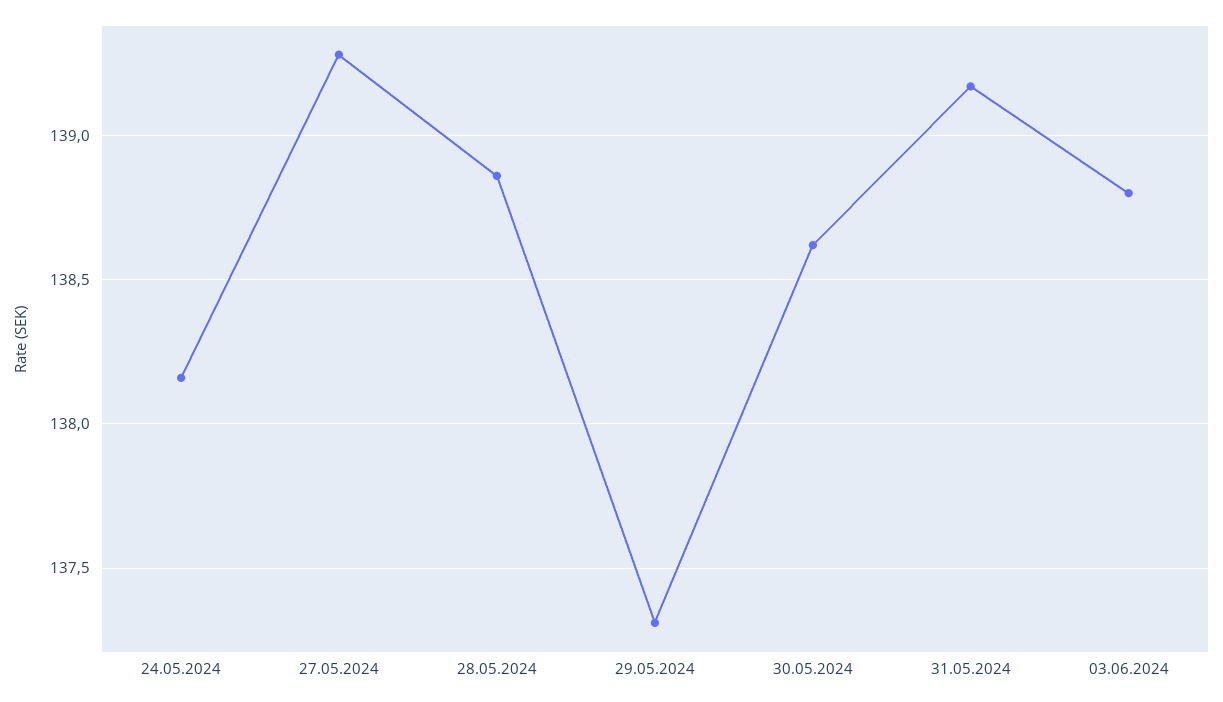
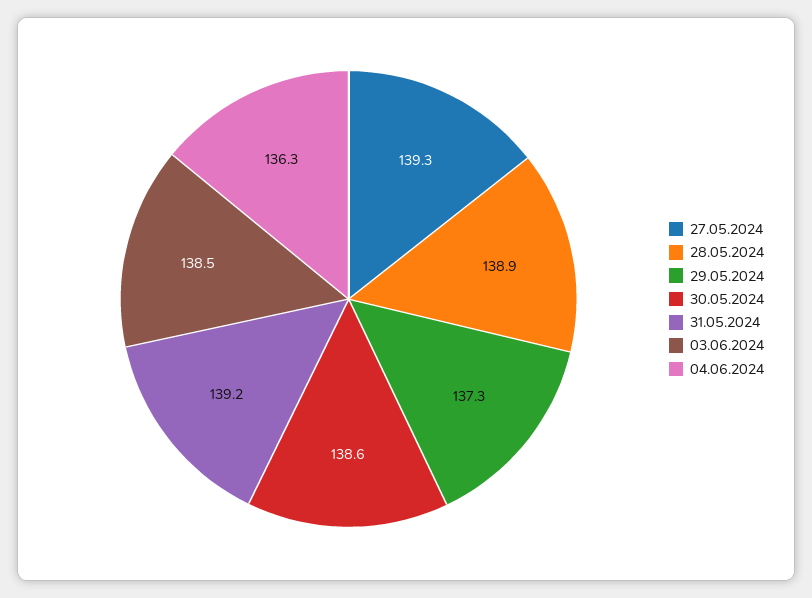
24.05.2024: 138.15 -> none
03.06.2024: 138.8 -> 138.5
04.06.2024: none -> 136.3

